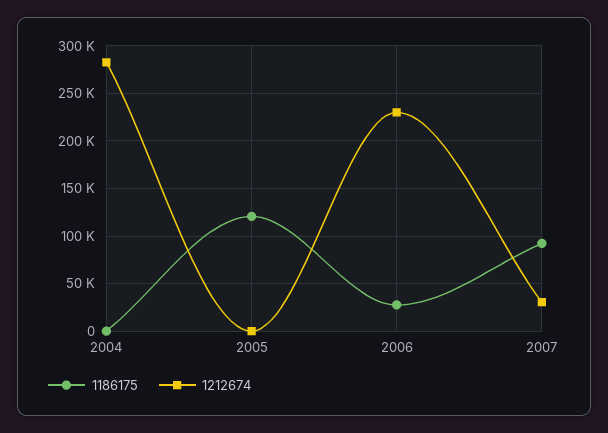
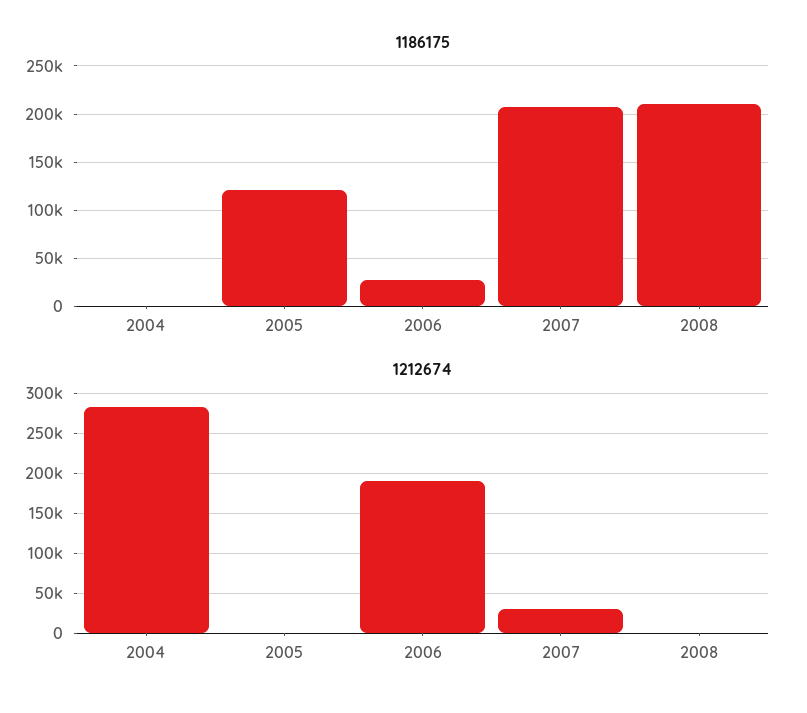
1212674, 2006: 230000 -> 190000
1186175, 2007: 90000 -> 210000
1186175, 2008: none -> 210000
1212674, 2008: none -> 0

